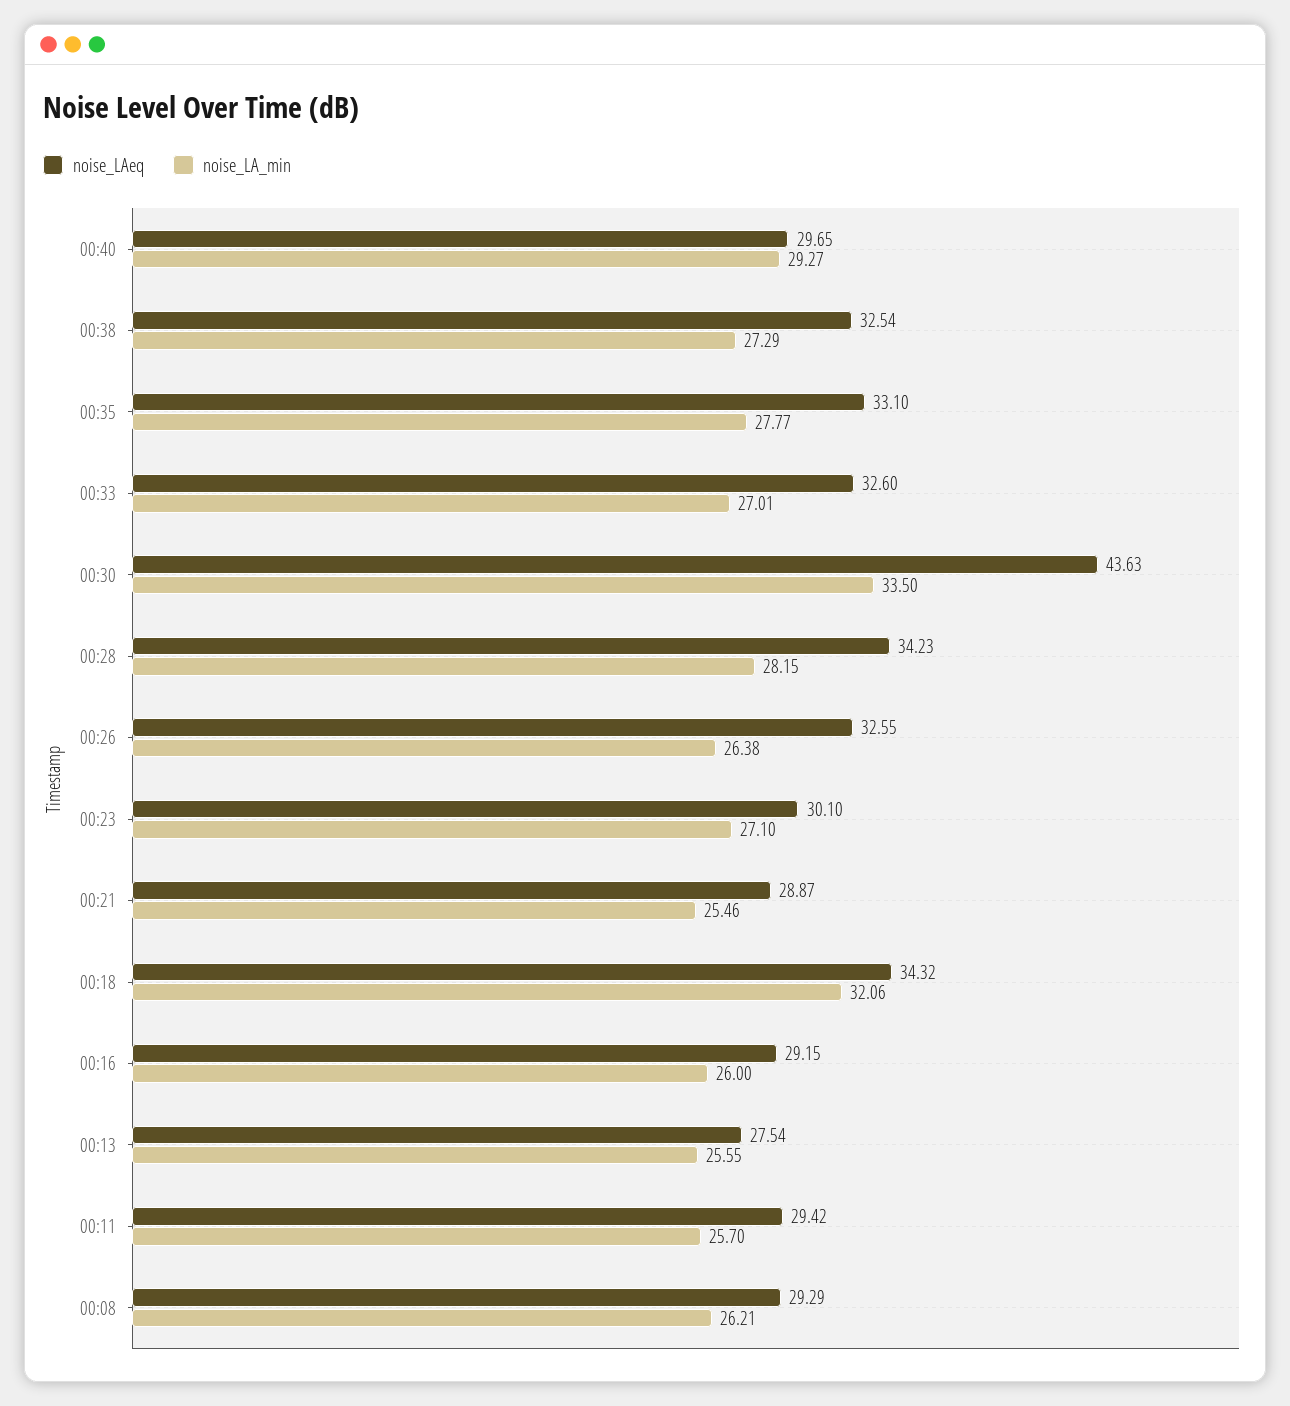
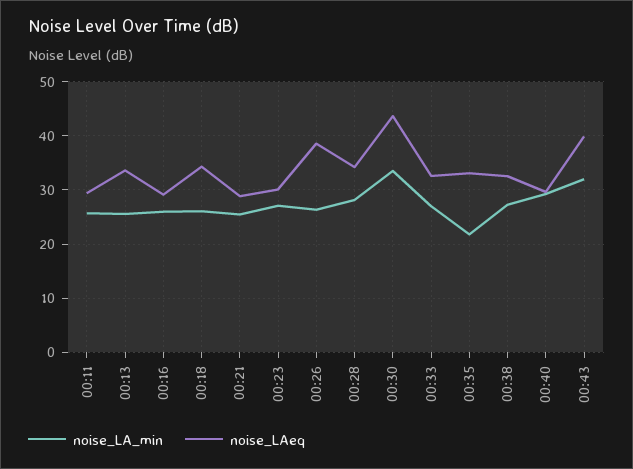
noise_LA_min, 00:35: 27.77 -> 22
noise_LAeq, 00:26: 32.55 -> 38
noise_LA_min, 00:18: 32.06 -> 26
noise_LAeq, 00:13: 27.54 -> 34
noise_LAeq, 00:08: 29.29 -> none
noise_LA_min, 00:08: 26.21 -> none
noise_LA_min, 00:43: none -> 32
noise_LAeq, 00:43: none -> 40

